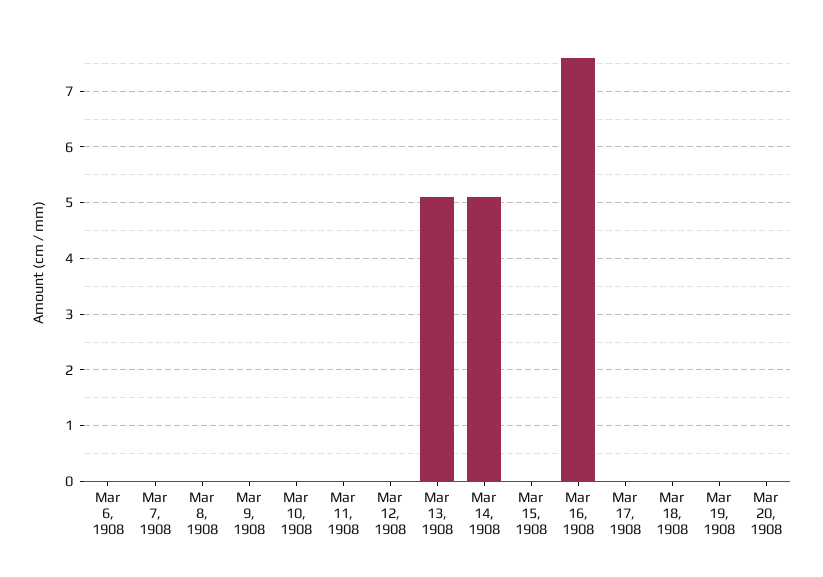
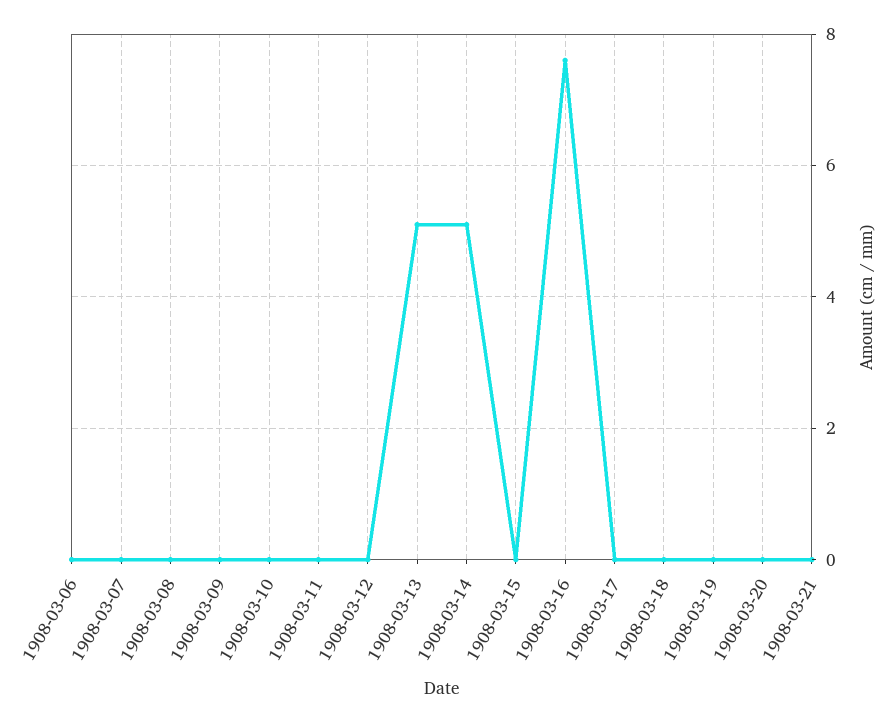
1908-03-21: none -> 0

